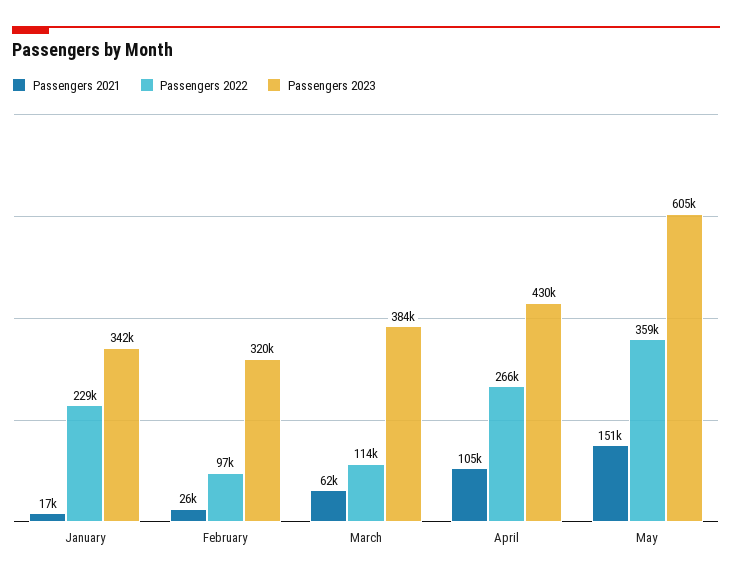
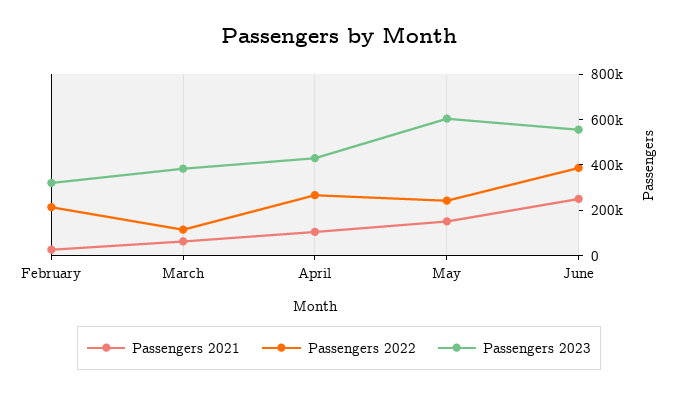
Passengers 2021, January: 17000 -> none
Passengers 2022, January: 229000 -> none
Passengers 2023, January: 342000 -> none
Passengers 2022, February: 97000 -> 200000
Passengers 2022, May: 359000 -> 250000
Passengers 2021, June: none -> 250000
Passengers 2022, June: none -> 400000
Passengers 2023, June: none -> 550000

